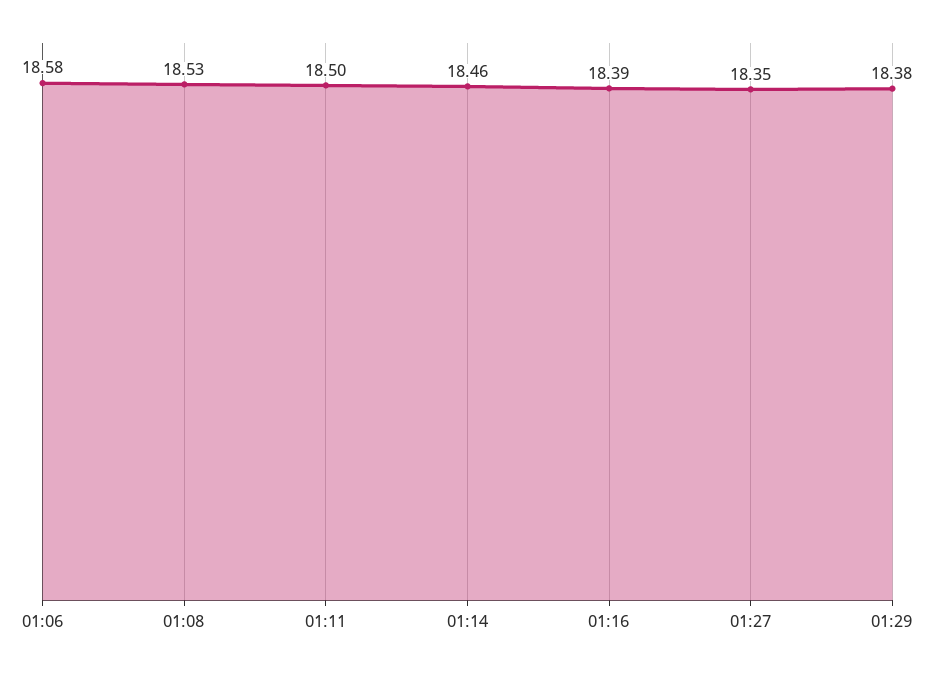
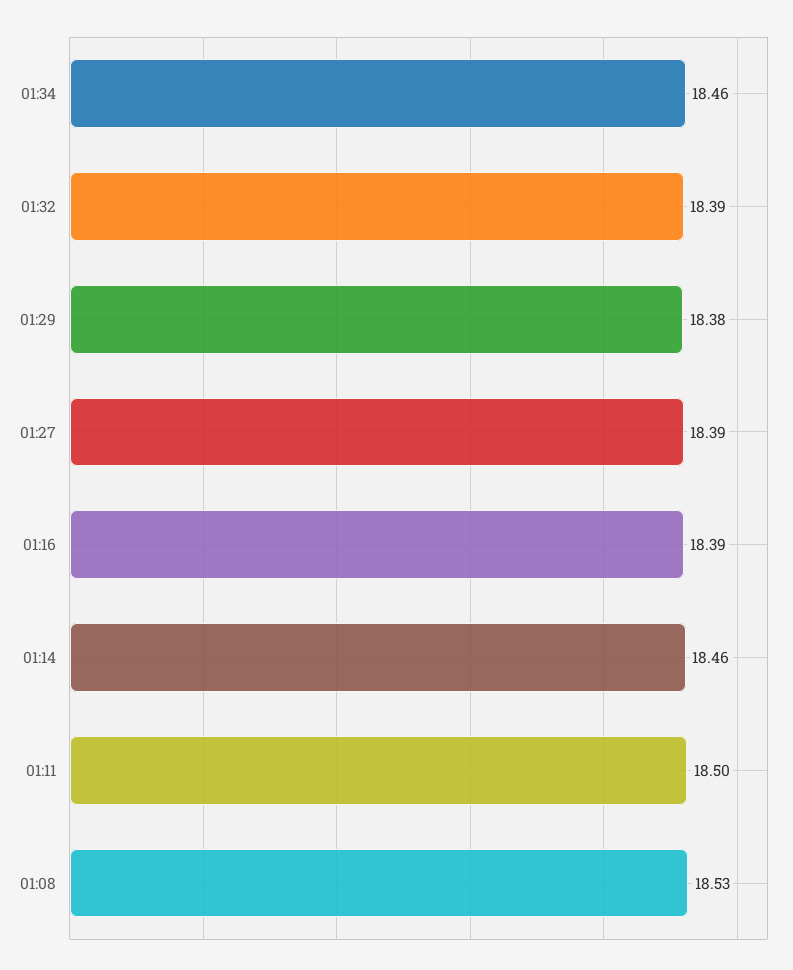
01:06: 18.58 -> none
01:27: 18.35 -> 18.39
01:34: none -> 18.46
01:32: none -> 18.39

